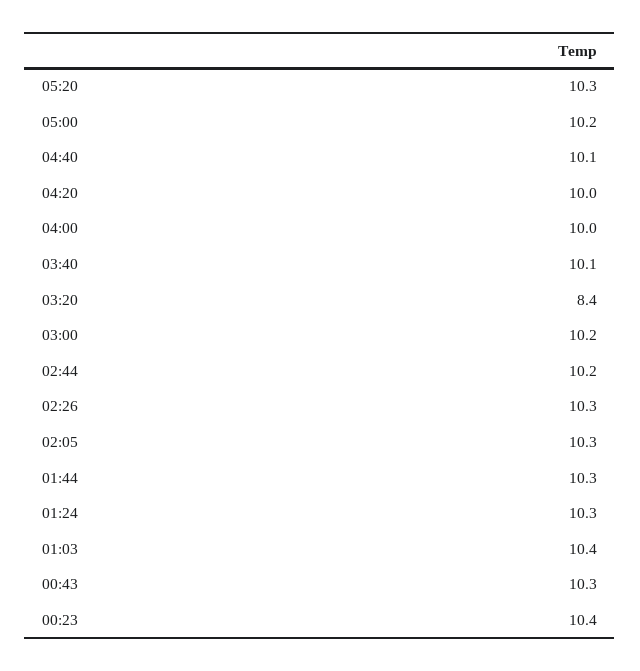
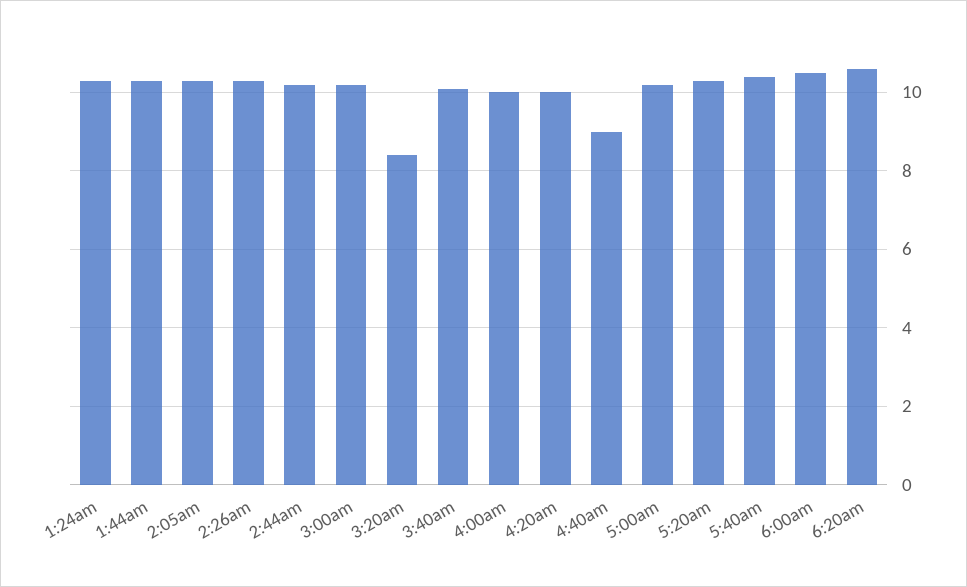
04:40: 10.1 -> 9
01:03: 10.4 -> none
00:43: 10.3 -> none
00:23: 10.4 -> none
5:40am: none -> 10.5
6:00am: none -> 10.5
6:20am: none -> 10.5

